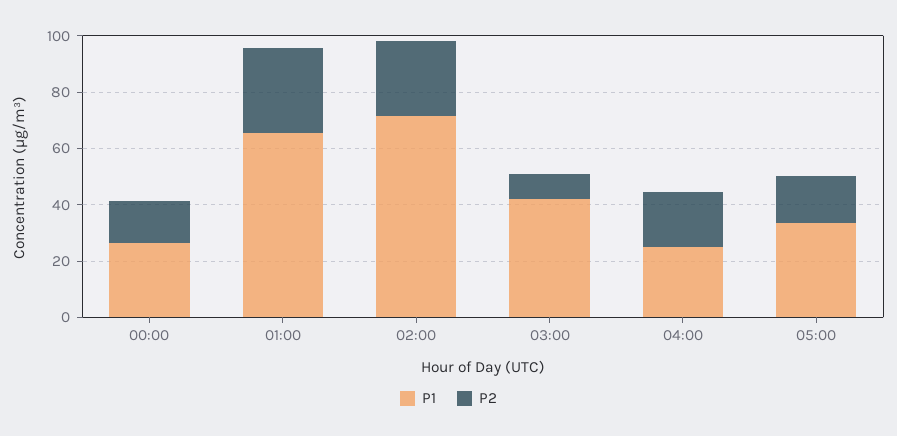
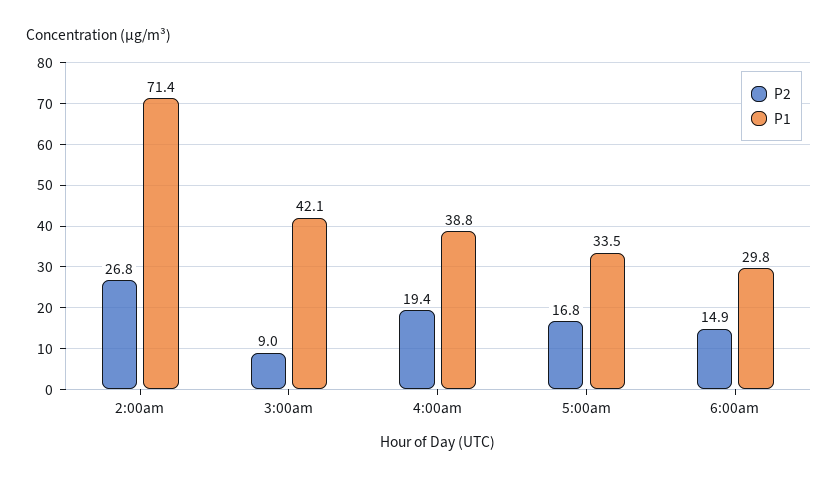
P1, 00:00: 25 -> none
P2, 00:00: 15 -> none
P1, 01:00: 65 -> none
P2, 01:00: 30 -> none
P1, 04:00: 25 -> 38.8
P2, 6:00am: none -> 14.9
P1, 6:00am: none -> 29.8

